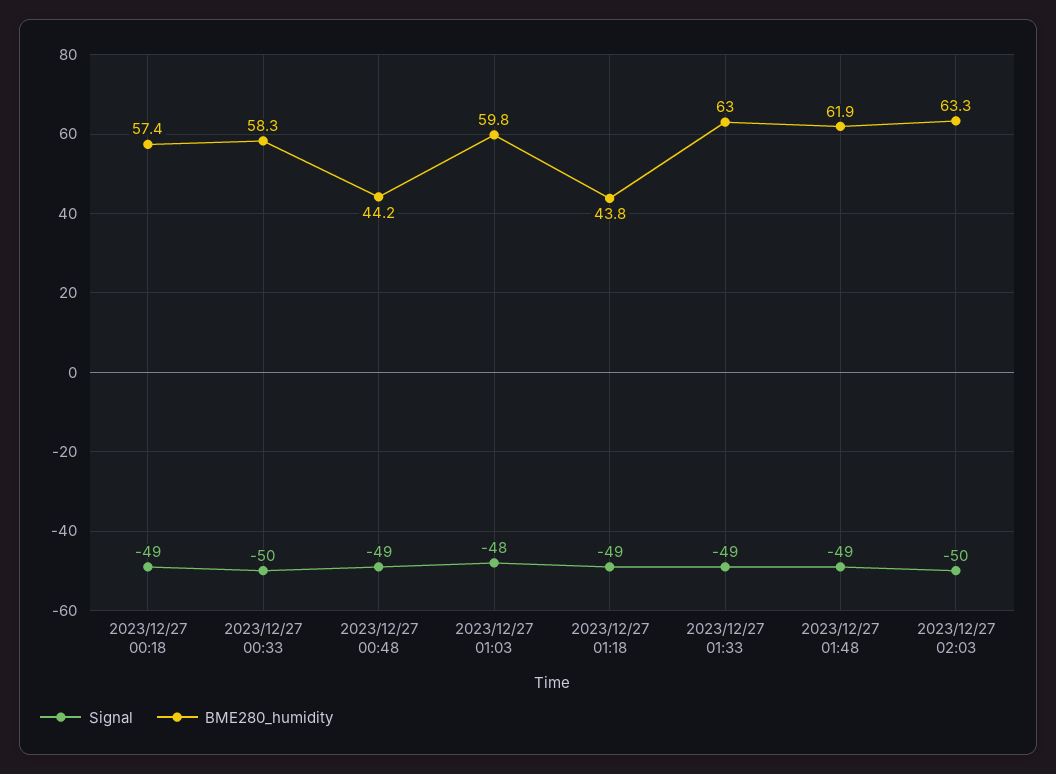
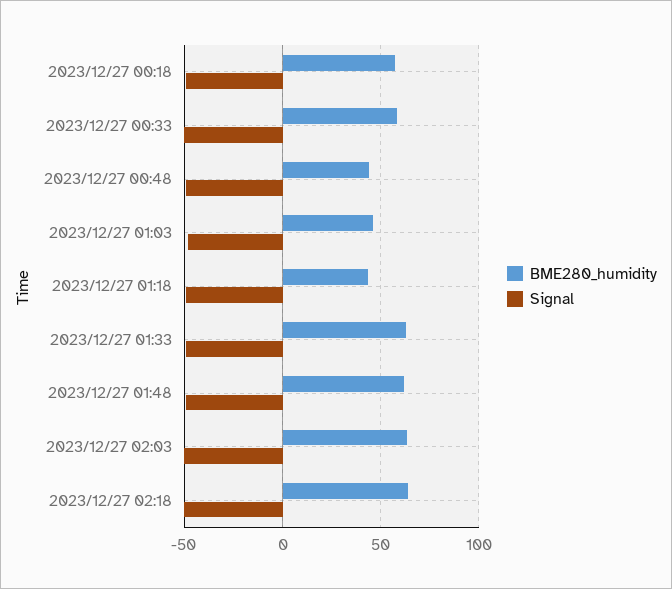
BME280_humidity, 2023/12/27 01:03: 59.8 -> 45
BME280_humidity, 2023/12/27 02:18: none -> 65
Signal, 2023/12/27 02:18: none -> -50

